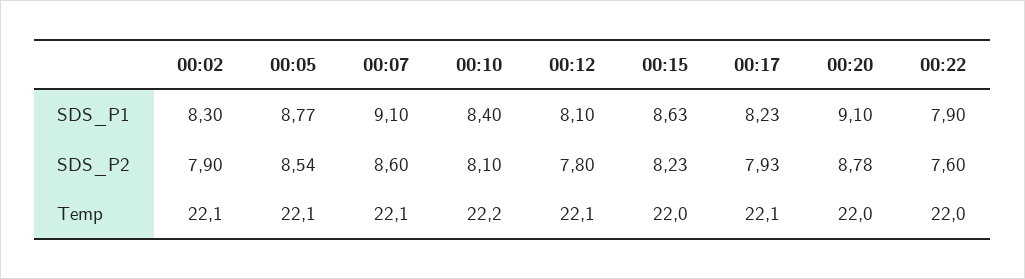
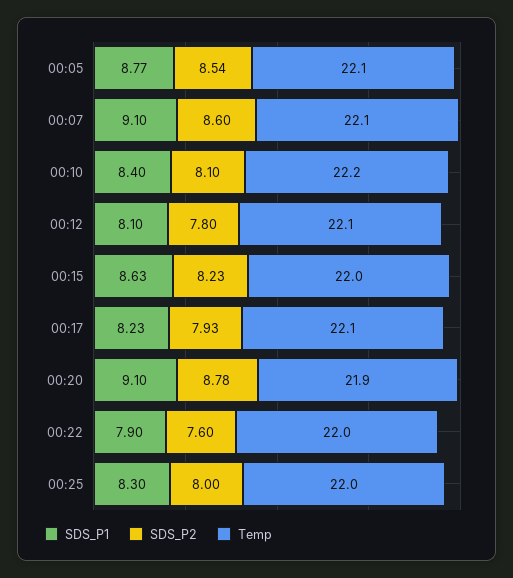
SDS_P1, 00:02: 8.3 -> none
SDS_P2, 00:02: 7.9 -> none
Temp, 00:02: 22.1 -> none
Temp, 00:20: 22 -> 21.9
SDS_P1, 00:25: none -> 8.3
SDS_P2, 00:25: none -> 8
Temp, 00:25: none -> 22

